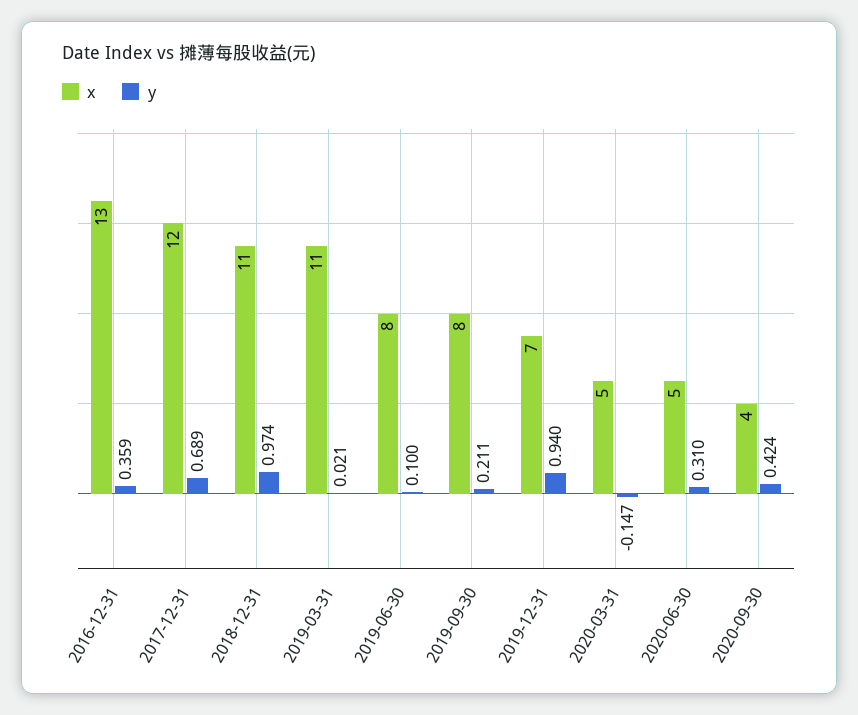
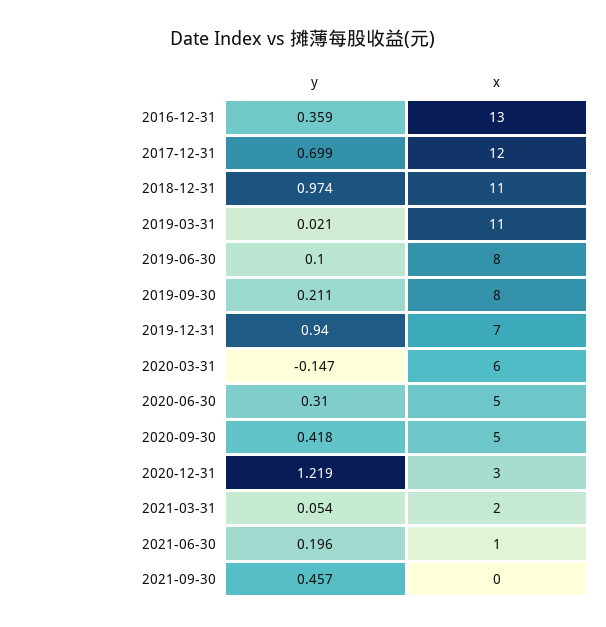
y, 2017-12-31: 0.689 -> 0.699
x, 2020-03-31: 5 -> 6
x, 2020-09-30: 4 -> 5
y, 2020-09-30: 0.424 -> 0.418
y, 2020-12-31: none -> 1.219
x, 2020-12-31: none -> 3
y, 2021-03-31: none -> 0.054
x, 2021-03-31: none -> 2
y, 2021-06-30: none -> 0.196
x, 2021-06-30: none -> 1
y, 2021-09-30: none -> 0.457
x, 2021-09-30: none -> 0

